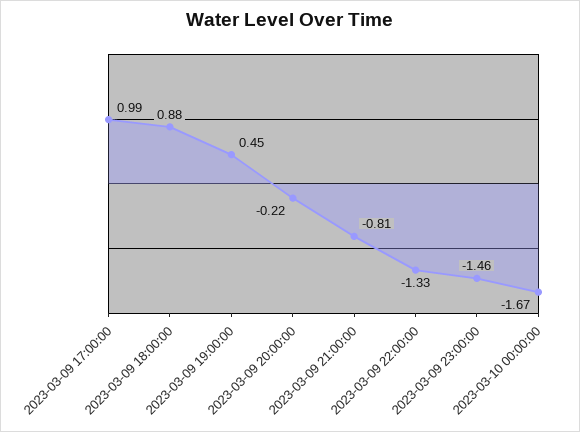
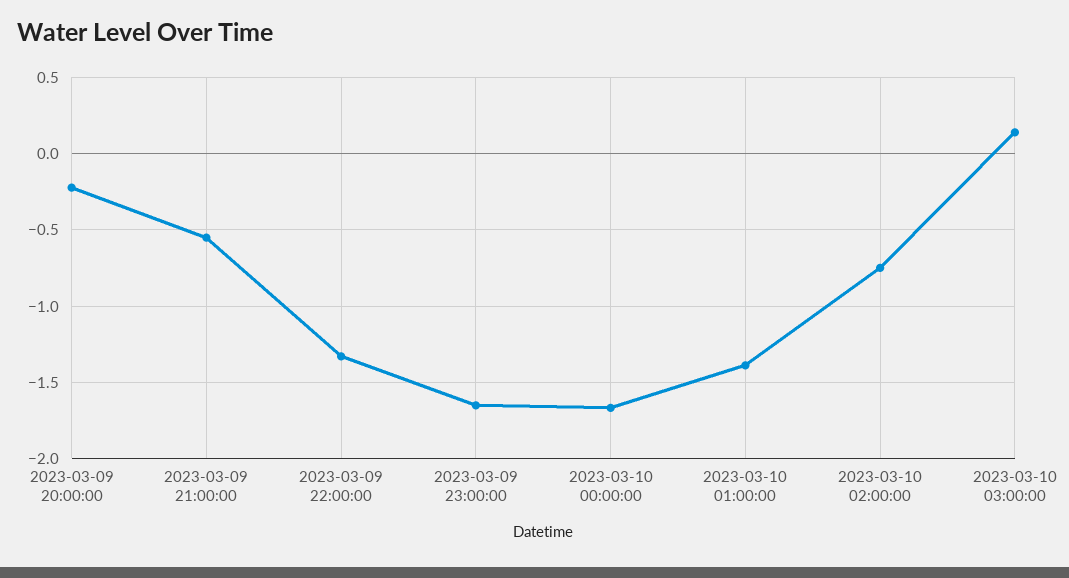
2023-03-09 17:00:00: 0.99 -> none
2023-03-09 18:00:00: 0.88 -> none
2023-03-09 19:00:00: 0.45 -> none
2023-03-09 21:00:00: -0.81 -> -0.55
2023-03-09 23:00:00: -1.46 -> -1.65
2023-03-10 01:00:00: none -> -1.4
2023-03-10 02:00:00: none -> -0.75
2023-03-10 03:00:00: none -> 0.15

